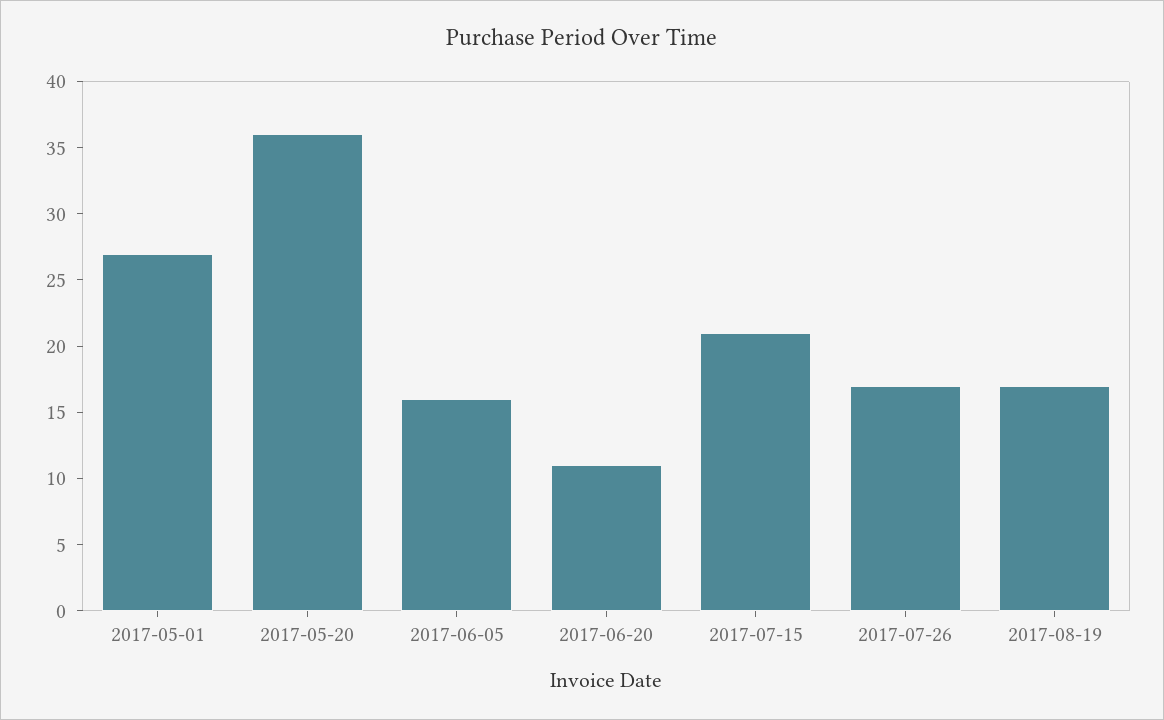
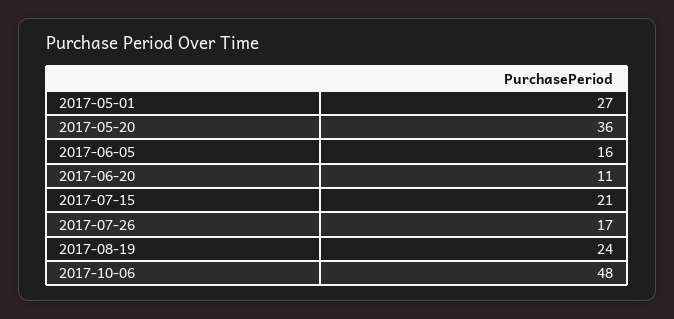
2017-08-19: 17 -> 24
2017-10-06: none -> 48

